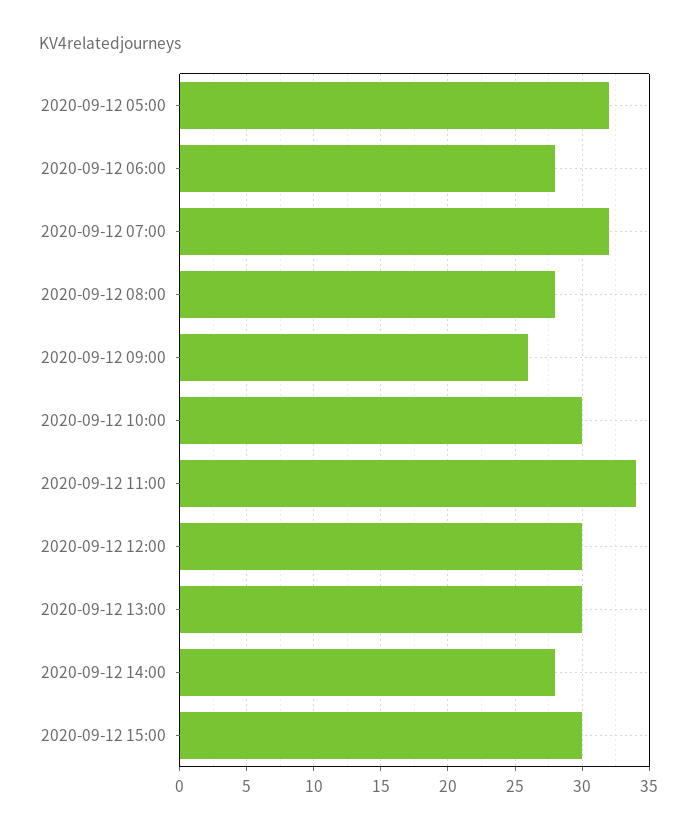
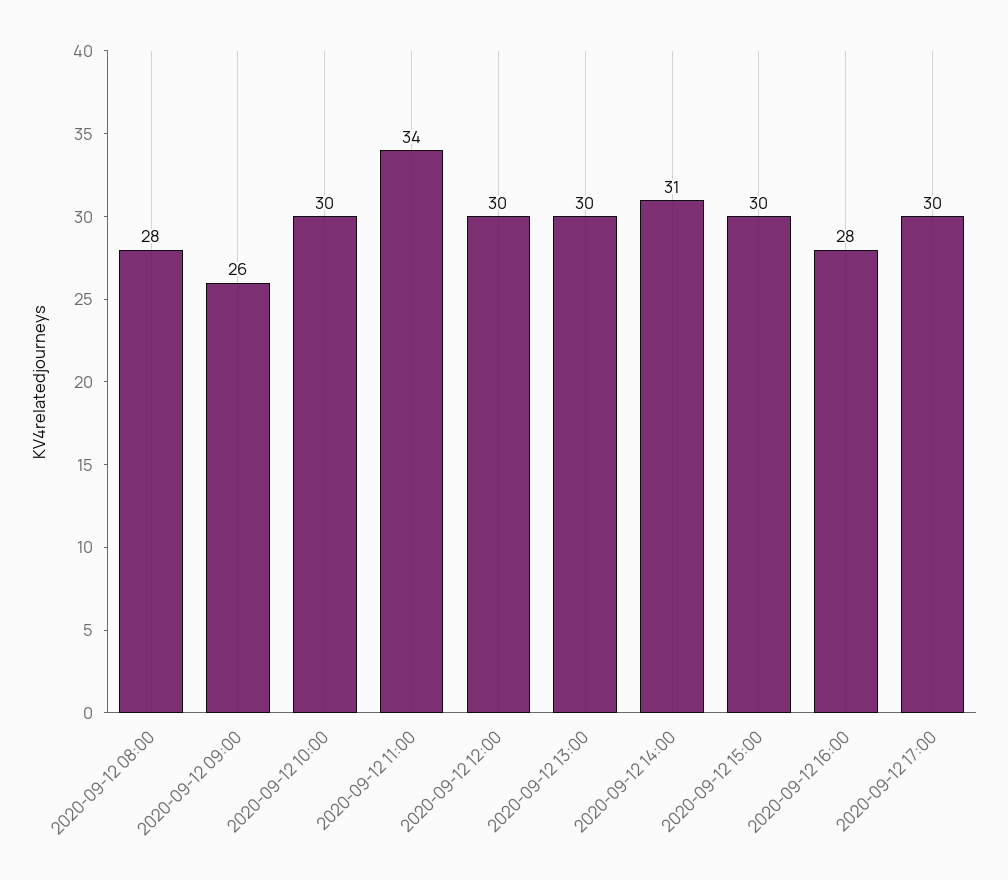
2020-09-12 05:00: 32 -> none
2020-09-12 06:00: 28 -> none
2020-09-12 07:00: 32 -> none
2020-09-12 14:00: 28 -> 31
2020-09-12 16:00: none -> 28
2020-09-12 17:00: none -> 30

